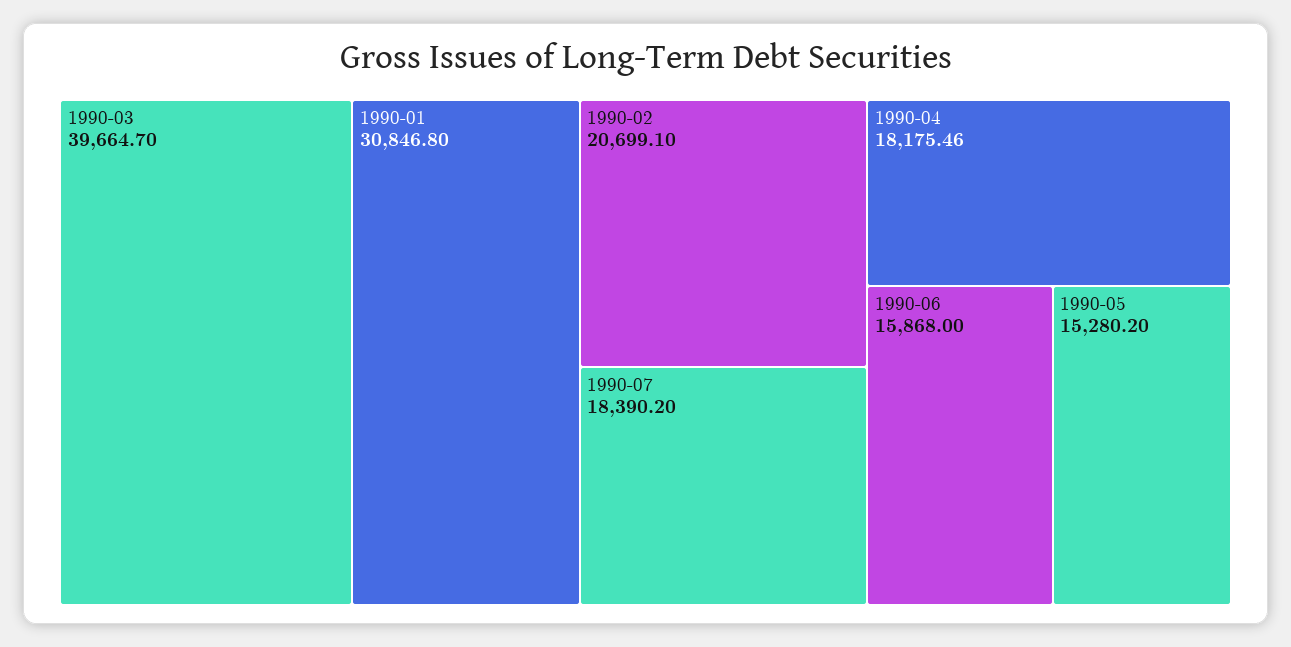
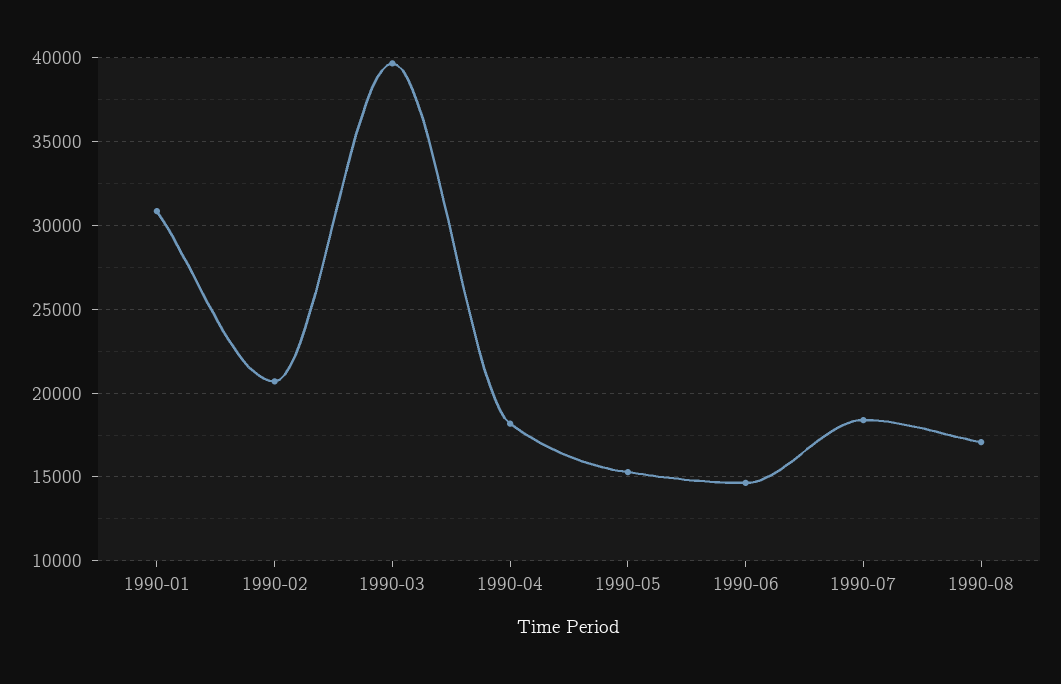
1990-06: 15868 -> 14500
1990-08: none -> 17000

